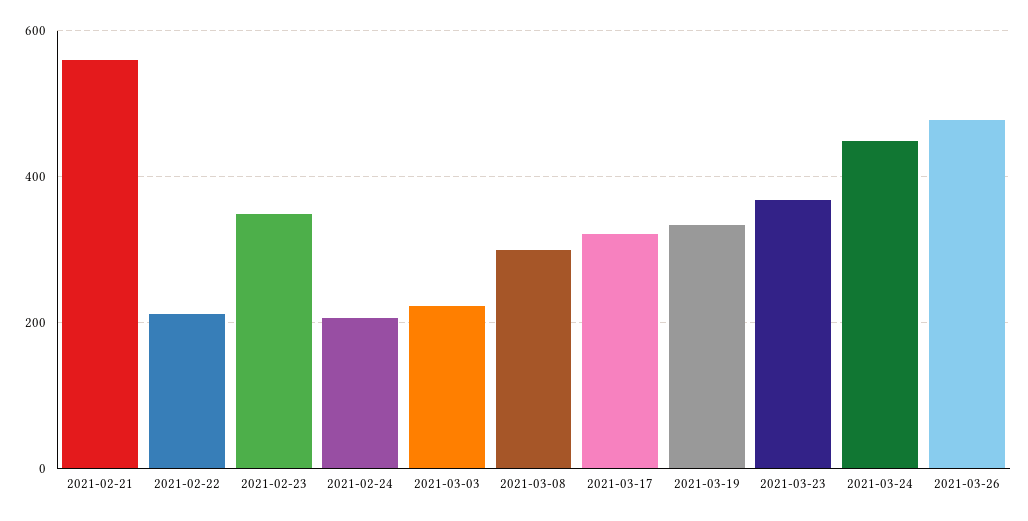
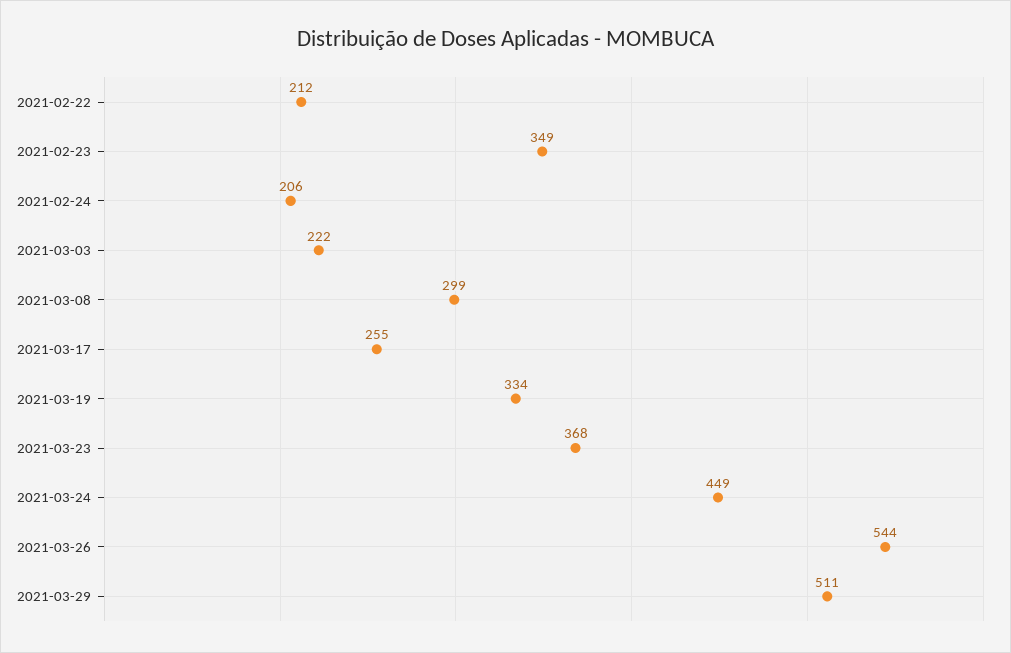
2021-02-21: 560 -> none
2021-03-17: 320 -> 255
2021-03-26: 480 -> 544
2021-03-29: none -> 511

